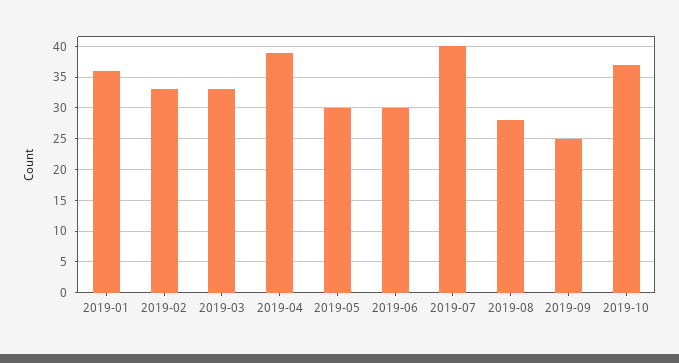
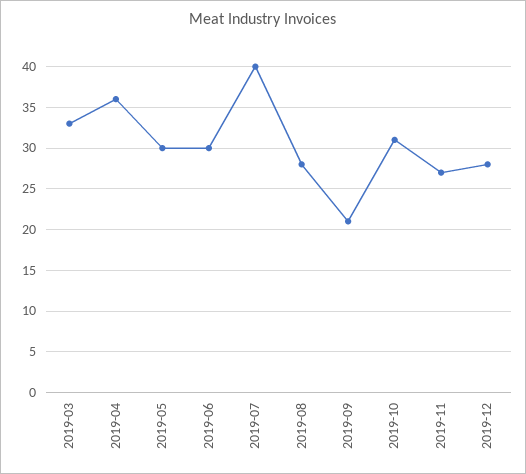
2019-01: 36 -> none
2019-02: 33 -> none
2019-04: 39 -> 36
2019-09: 25 -> 21
2019-10: 37 -> 31
2019-11: none -> 27
2019-12: none -> 28

